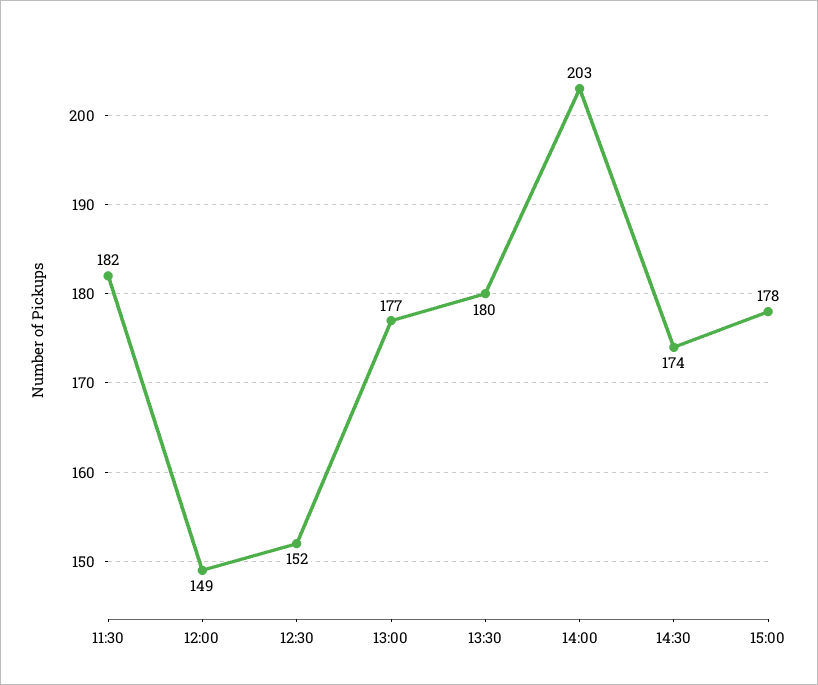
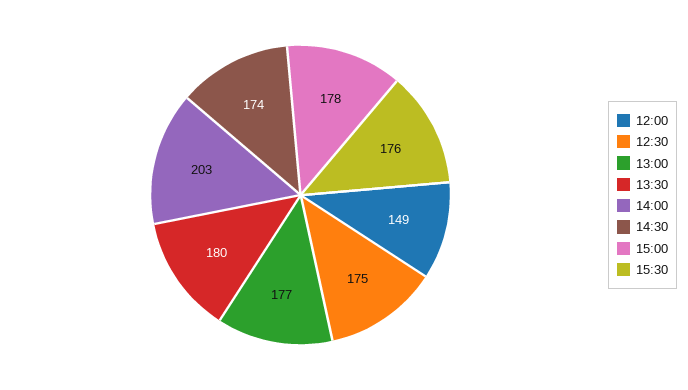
11:30: 182 -> none
12:30: 152 -> 175
15:30: none -> 176

